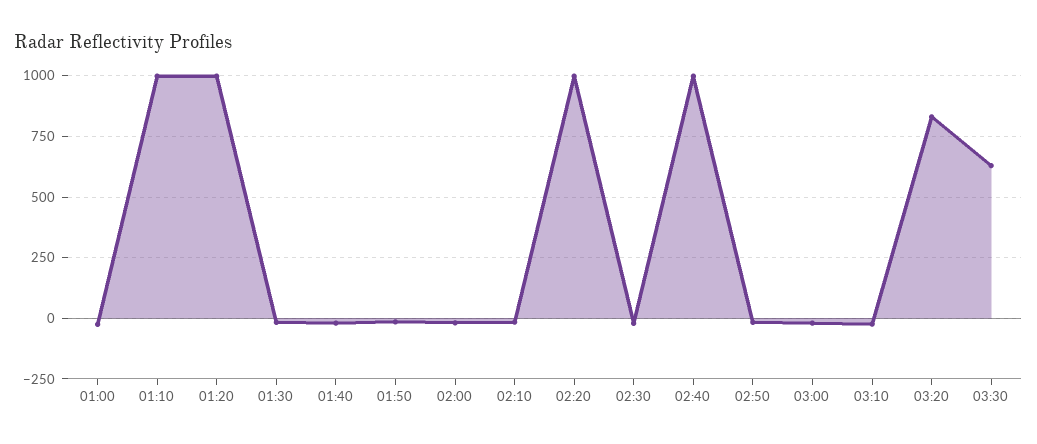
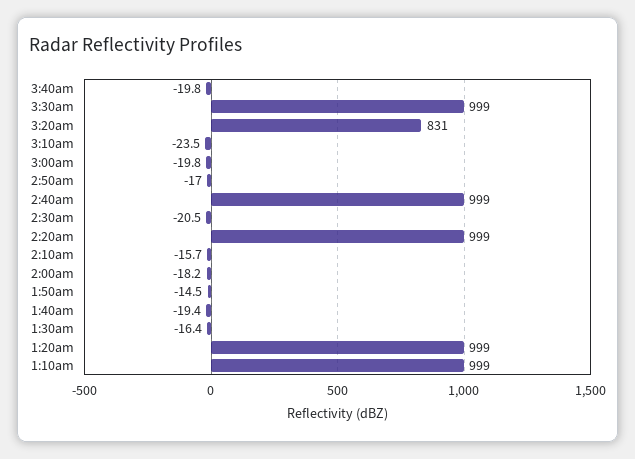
01:00: -25 -> none
03:30: 625 -> 999
3:40am: none -> -19.8

